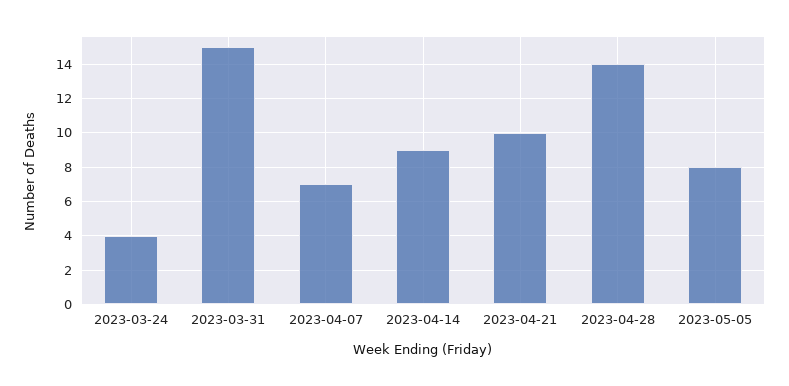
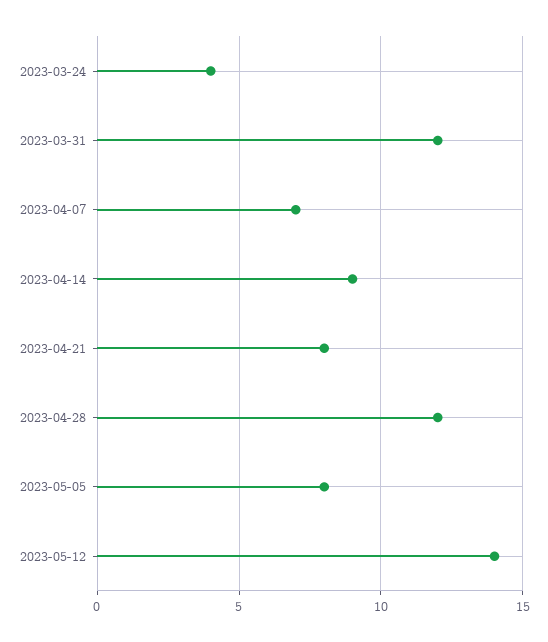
2023-03-31: 15 -> 12
2023-04-21: 10 -> 8
2023-04-28: 14 -> 12
2023-05-12: none -> 14

